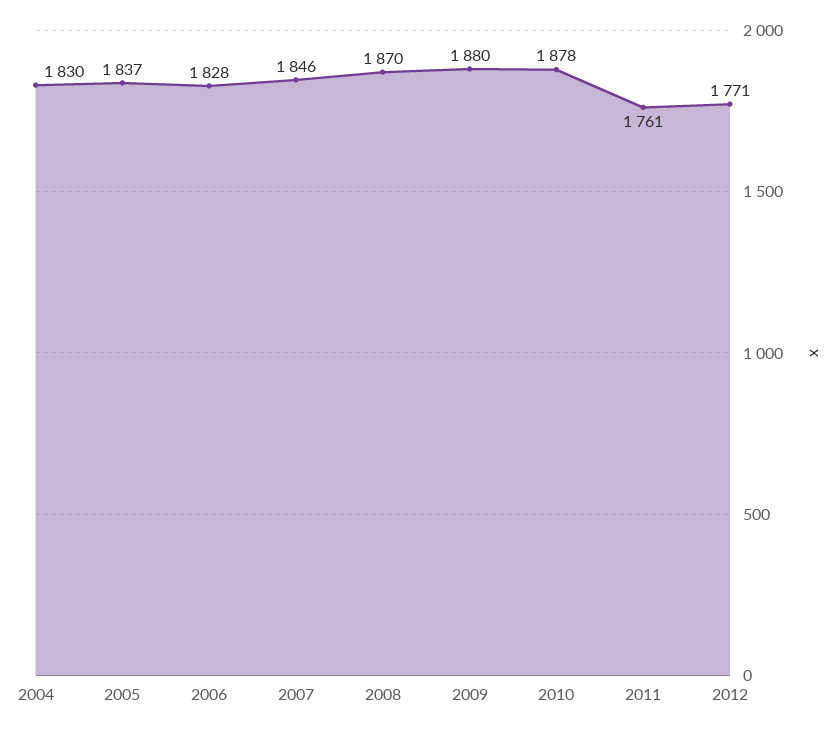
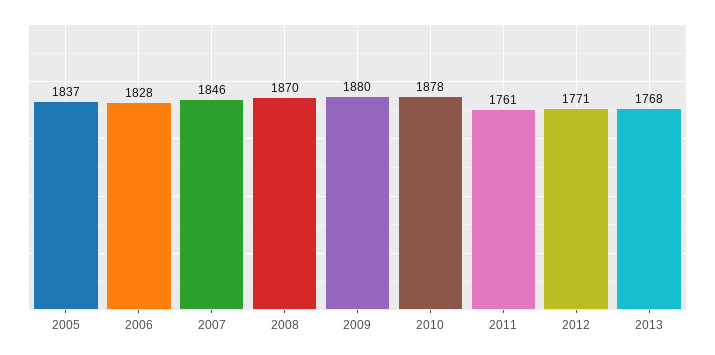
2004: 1830 -> none
2013: none -> 1768

